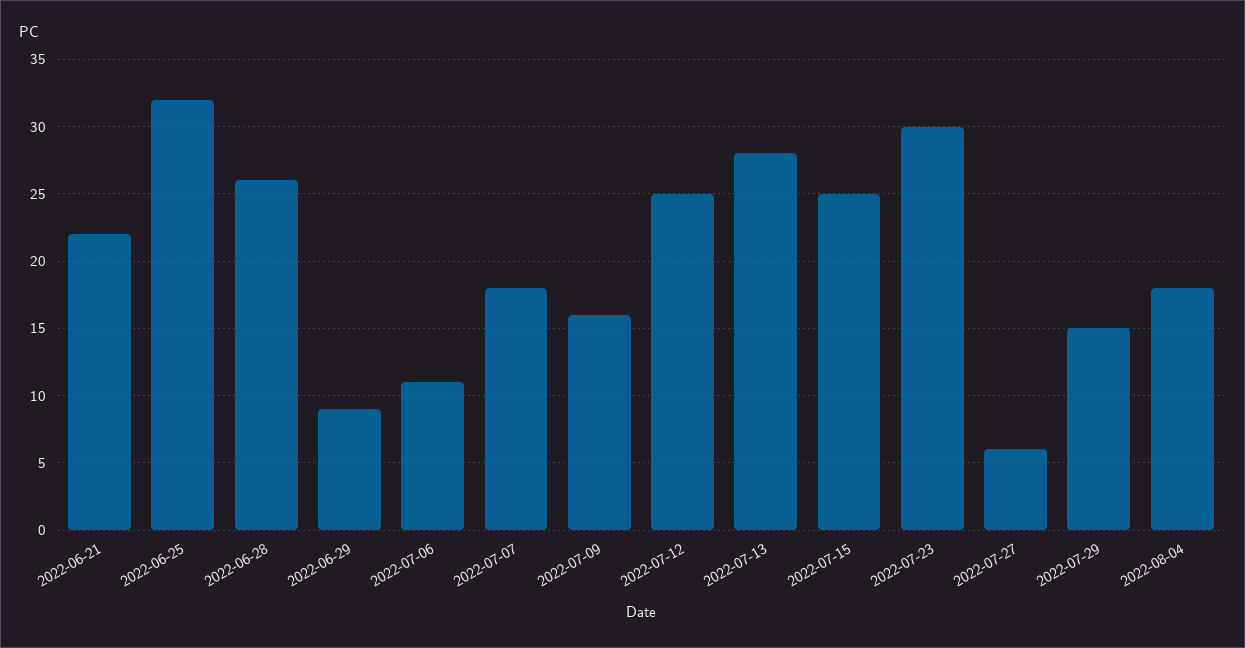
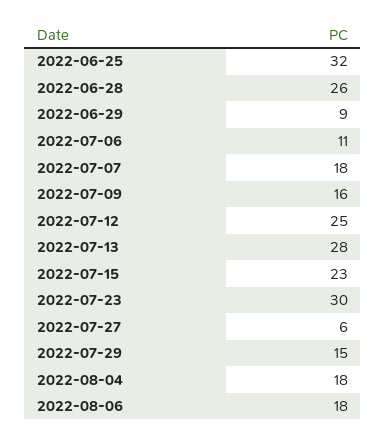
2022-06-21: 22 -> none
2022-07-15: 25 -> 23
2022-08-06: none -> 18

